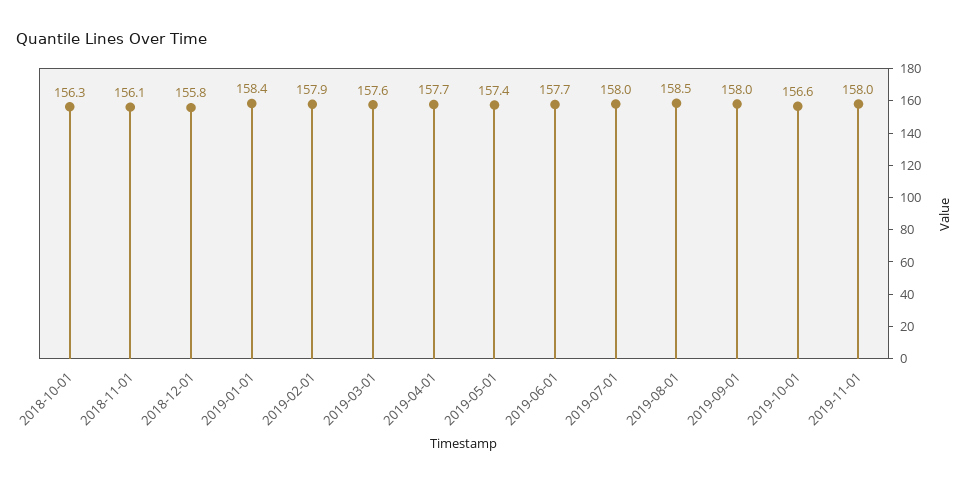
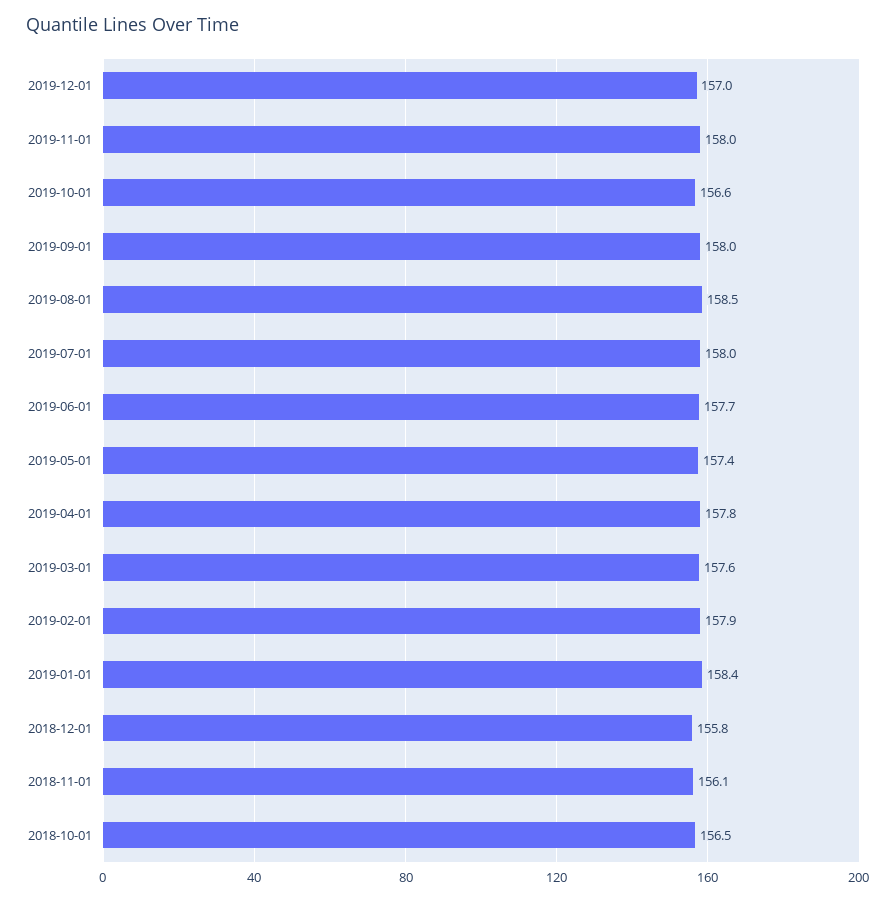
2018-10-01: 156.3 -> 156.5
2019-04-01: 157.7 -> 157.8
2019-12-01: none -> 157

